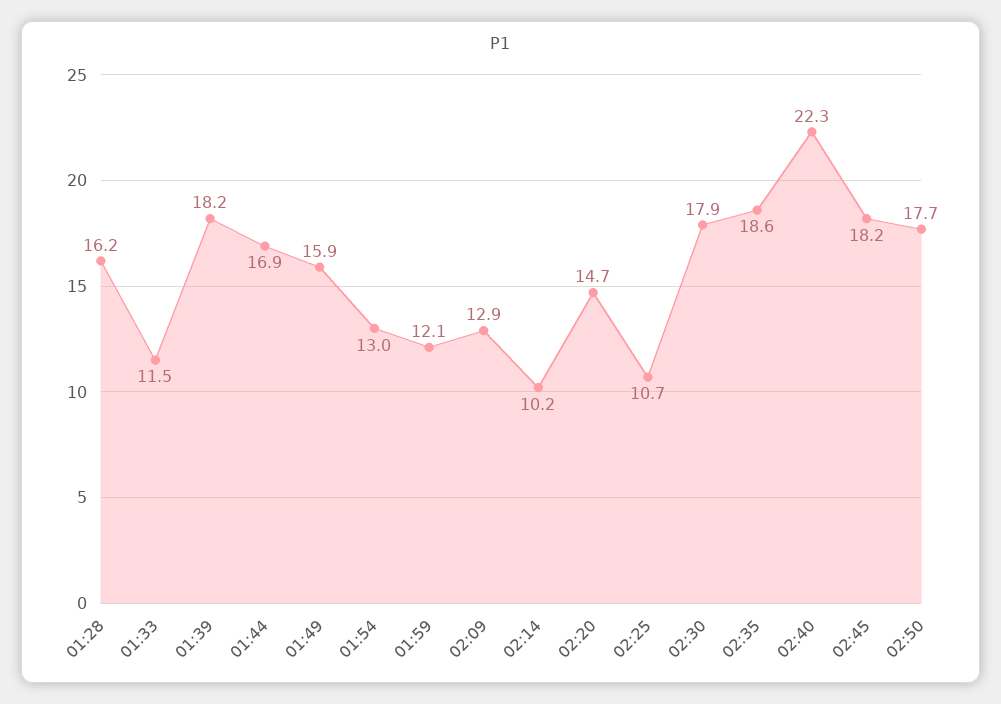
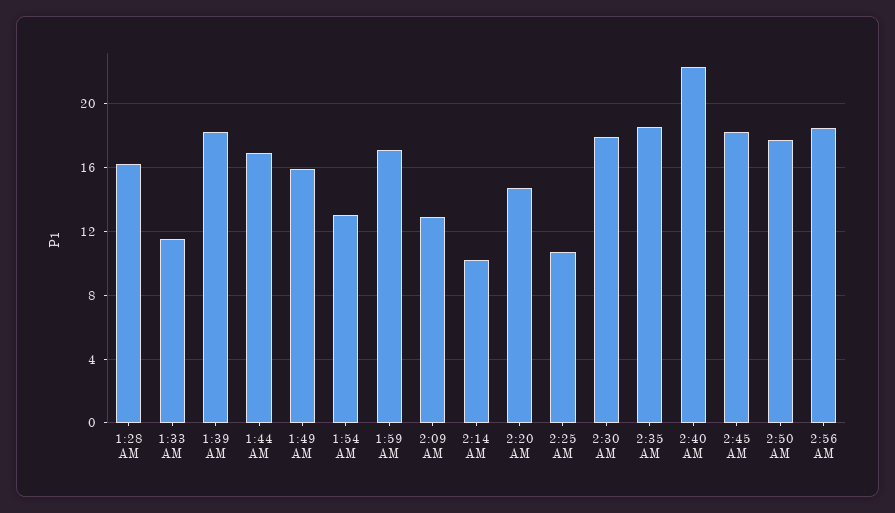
01:59: 12.1 -> 17
2:56 AM: none -> 18.5

